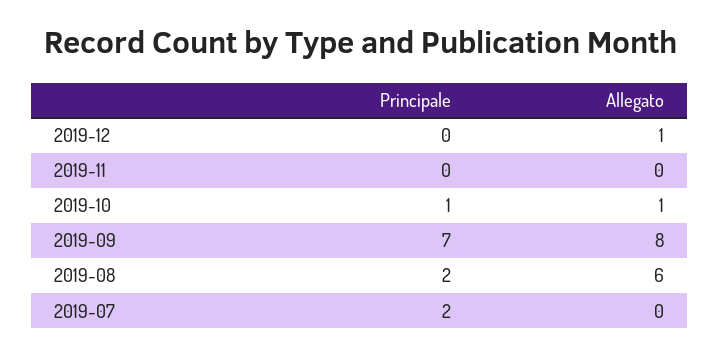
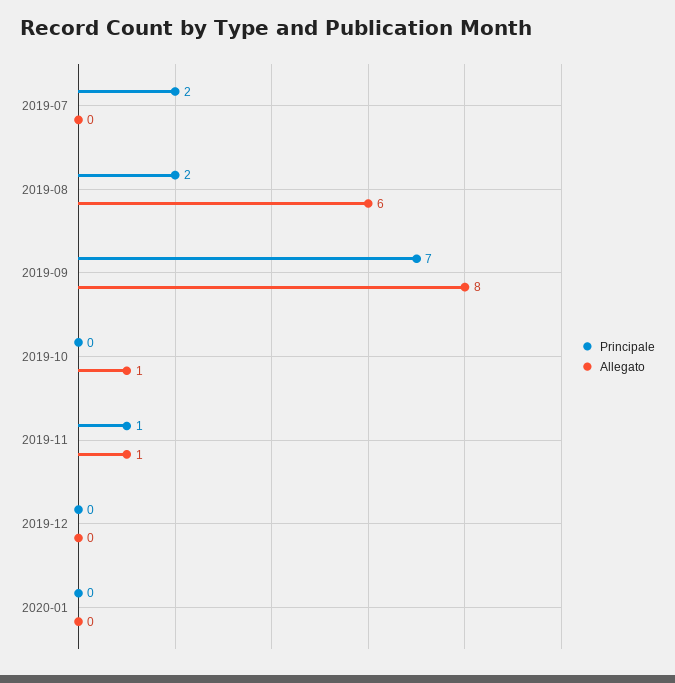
Allegato, 2019-12: 1 -> 0
Principale, 2019-11: 0 -> 1
Allegato, 2019-11: 0 -> 1
Principale, 2019-10: 1 -> 0
Principale, 2020-01: none -> 0
Allegato, 2020-01: none -> 0

